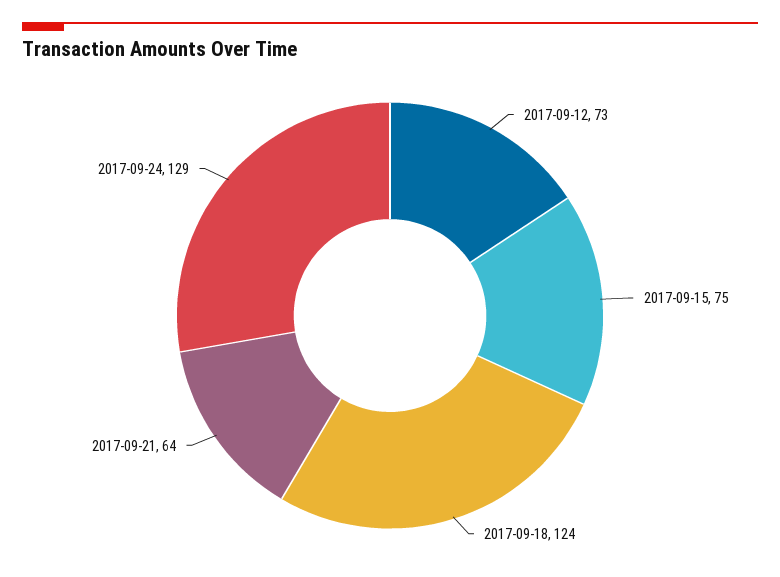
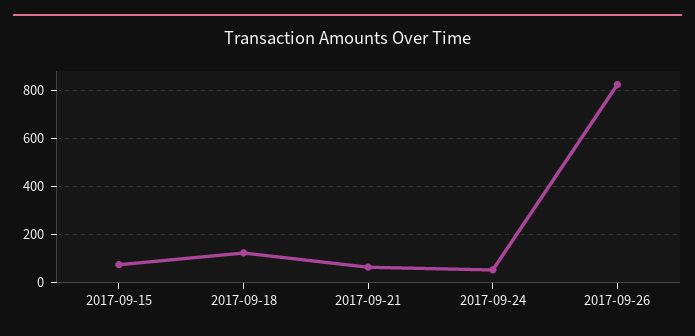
2017-09-12: 73 -> none
2017-09-24: 129 -> 50
2017-09-26: none -> 825

